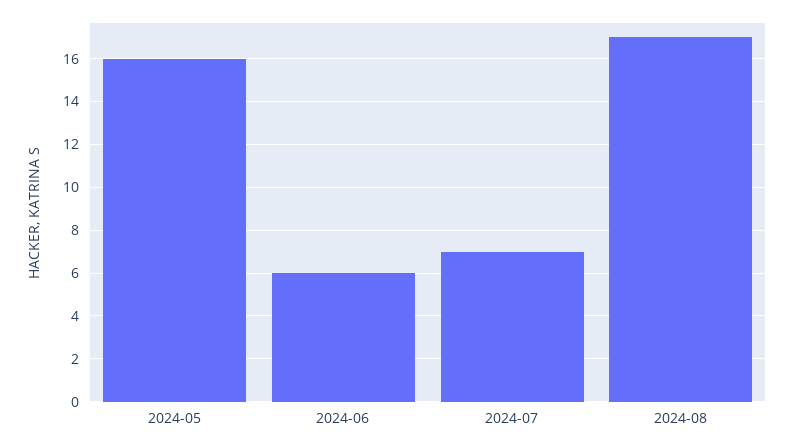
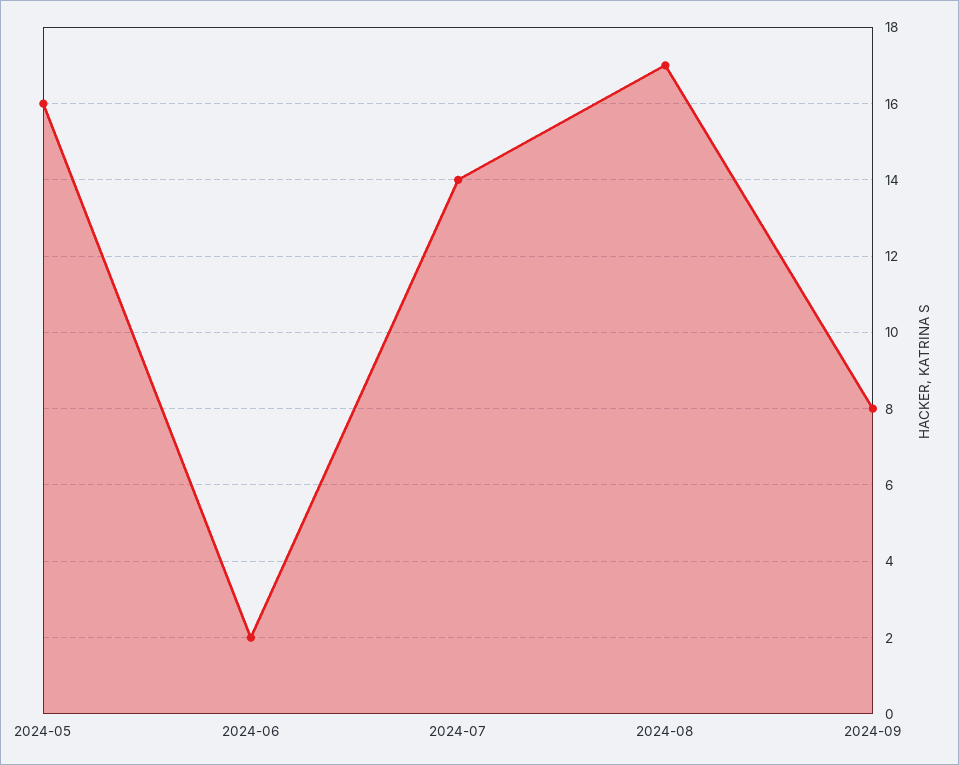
2024-06: 6 -> 2
2024-07: 7 -> 14
2024-09: none -> 8

